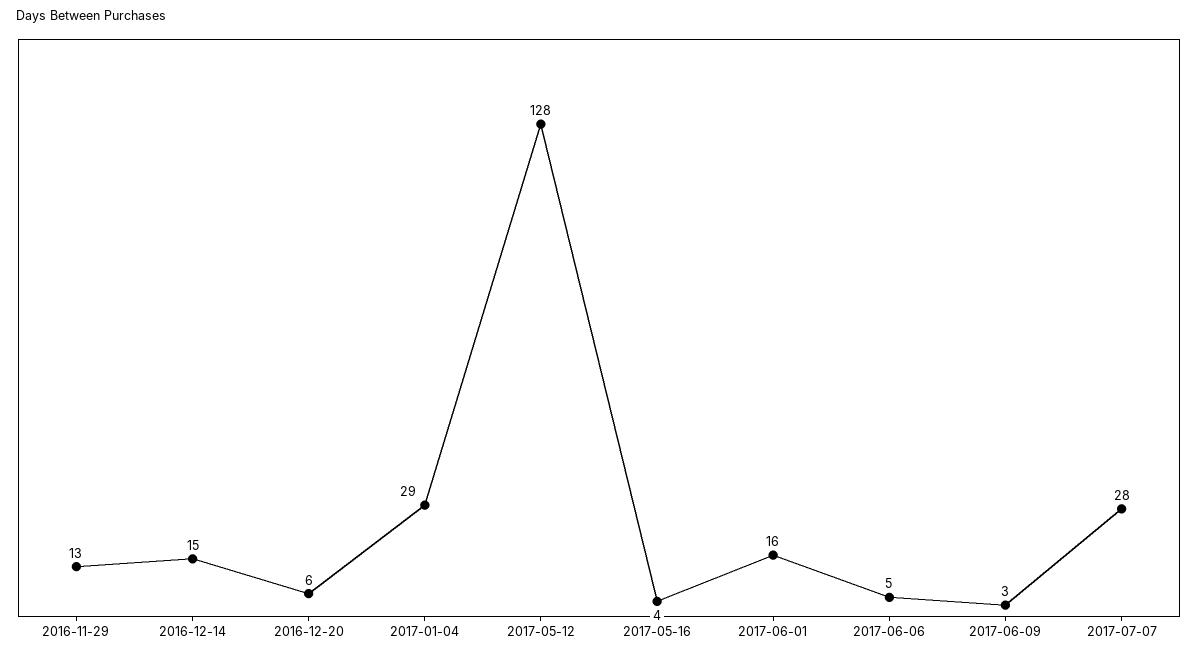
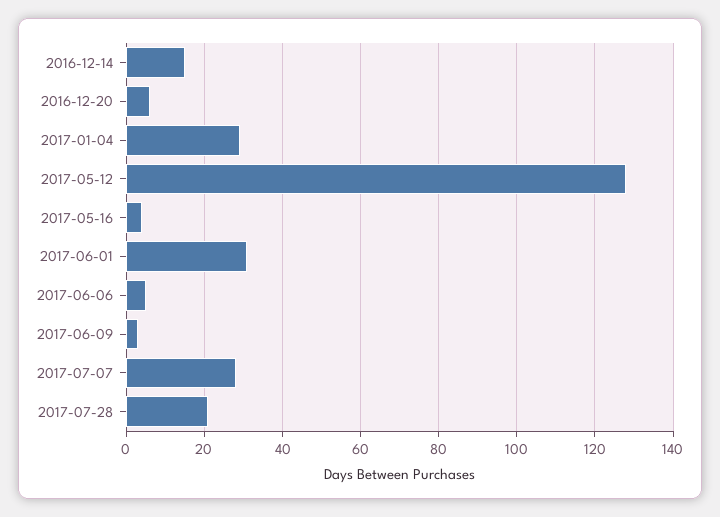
2016-11-29: 13 -> none
2017-06-01: 16 -> 30
2017-07-28: none -> 20

